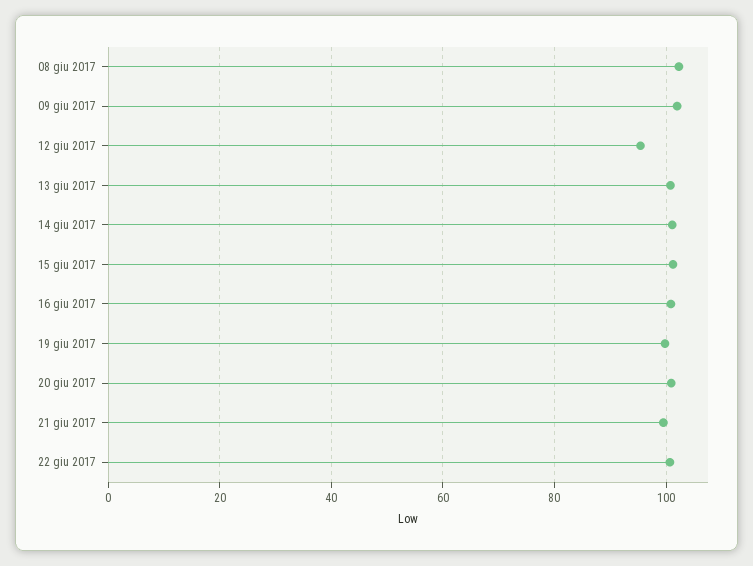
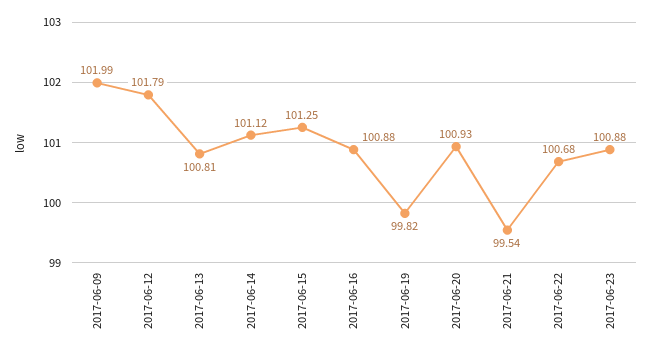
08 giu 2017: 102 -> none
12 giu 2017: 96 -> 101.79
2017-06-23: none -> 100.88

